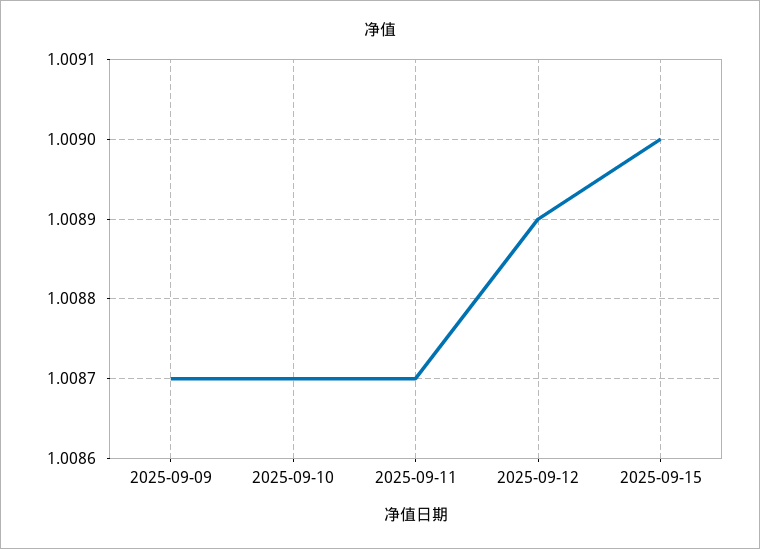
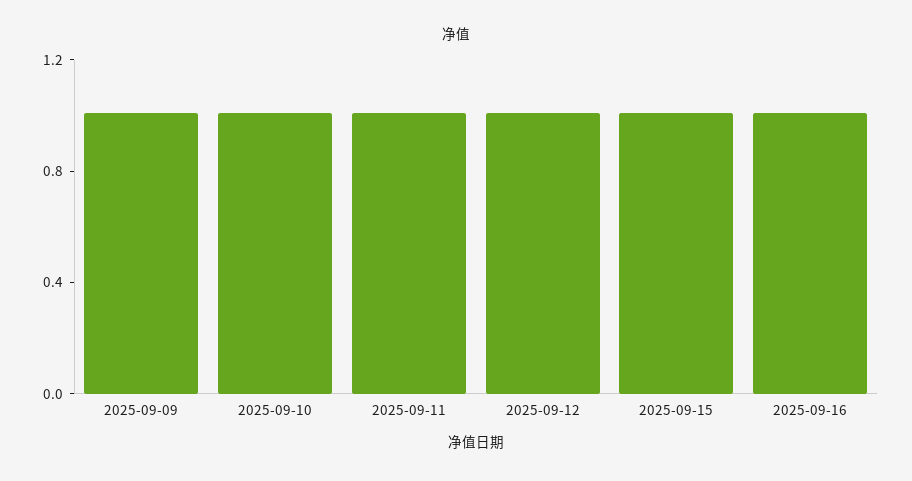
2025-09-16: none -> 1

